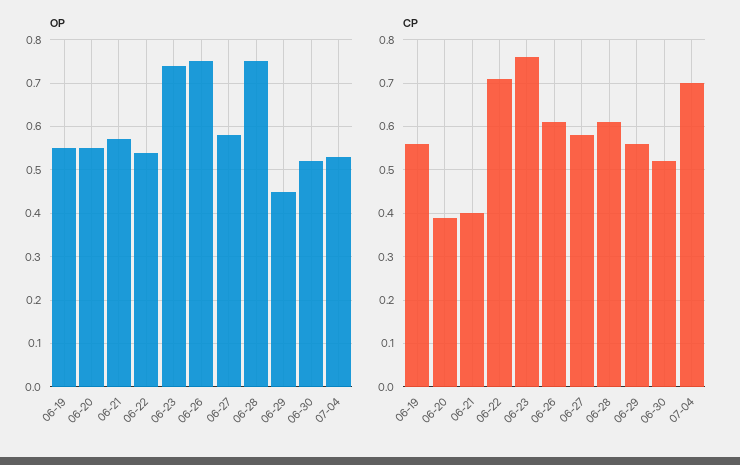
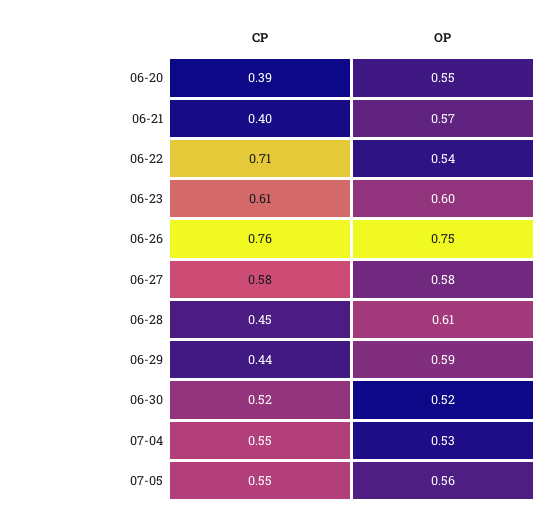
OP, 06-19: 0.55 -> none
OP, 06-23: 0.75 -> 0.6
OP, 06-28: 0.75 -> 0.61
OP, 06-29: 0.45 -> 0.59
CP, 06-19: 0.55 -> none
CP, 06-23: 0.75 -> 0.61
CP, 06-26: 0.6 -> 0.76
CP, 06-28: 0.6 -> 0.45
CP, 06-29: 0.55 -> 0.44
CP, 07-04: 0.7 -> 0.55
CP, 07-05: none -> 0.55
OP, 07-05: none -> 0.56

